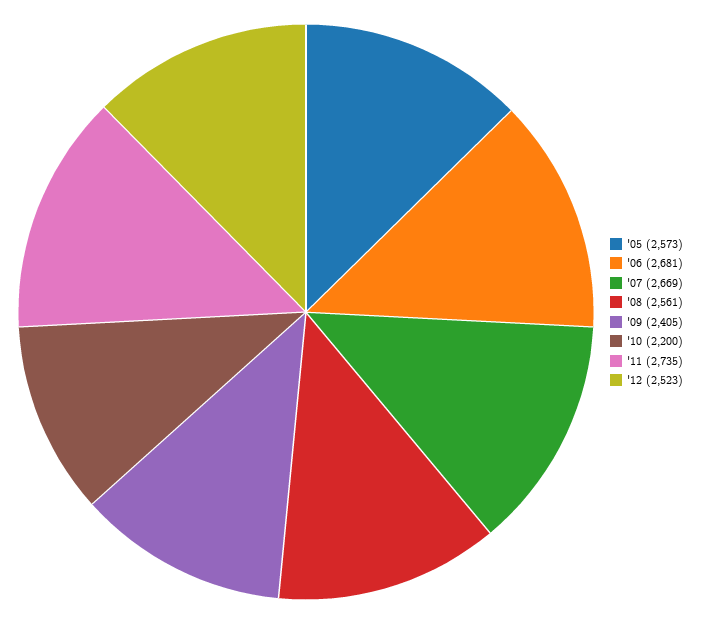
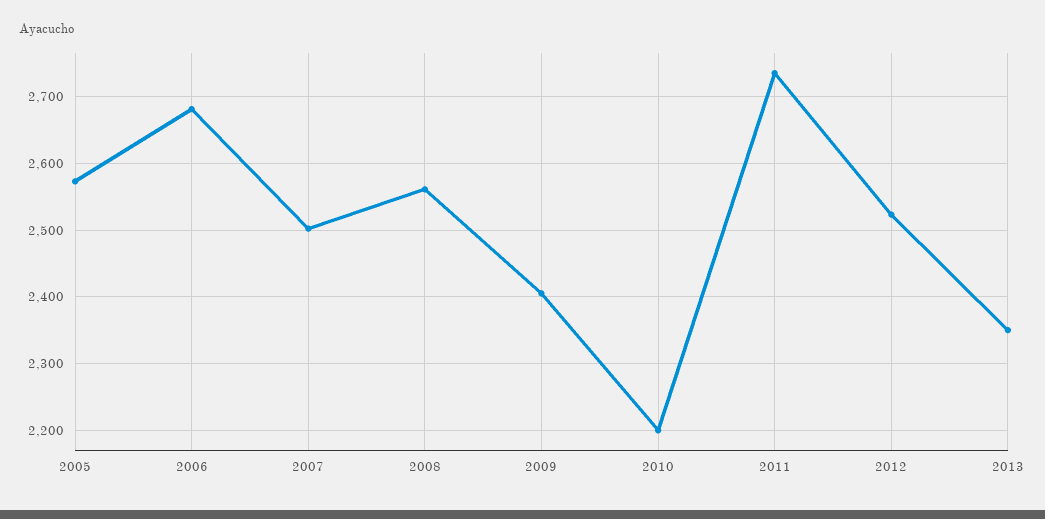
'07: 2669 -> 2500
2013: none -> 2350

